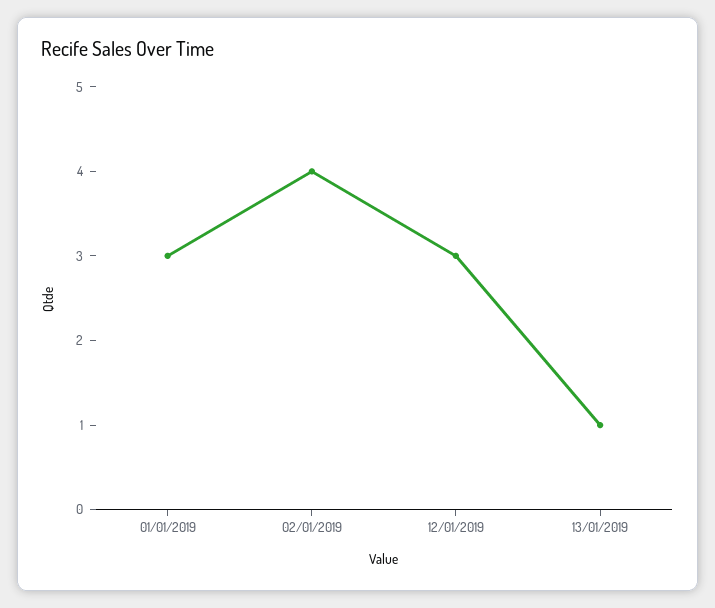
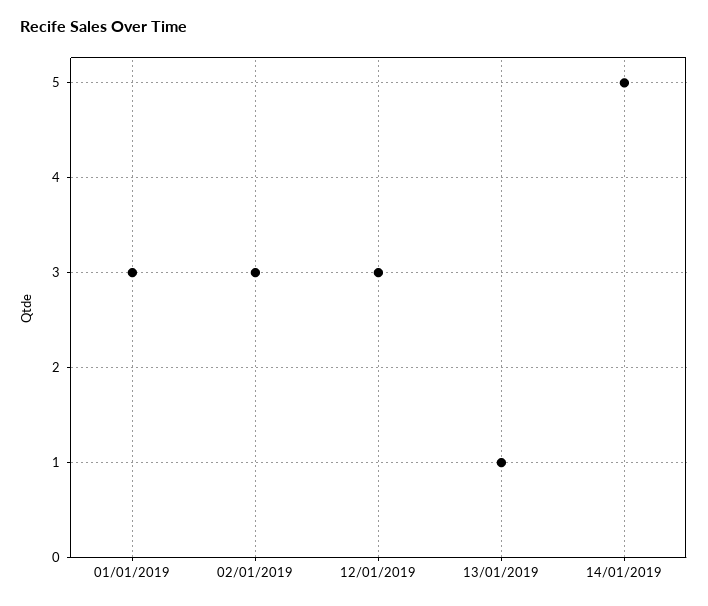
02/01/2019: 4 -> 3
14/01/2019: none -> 5

